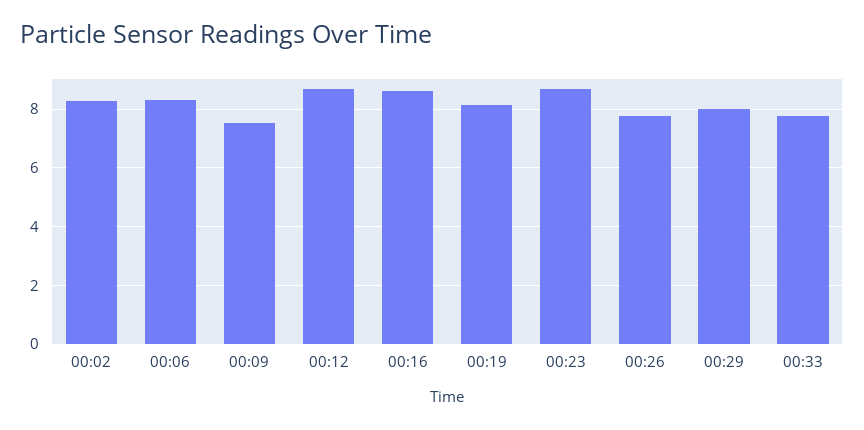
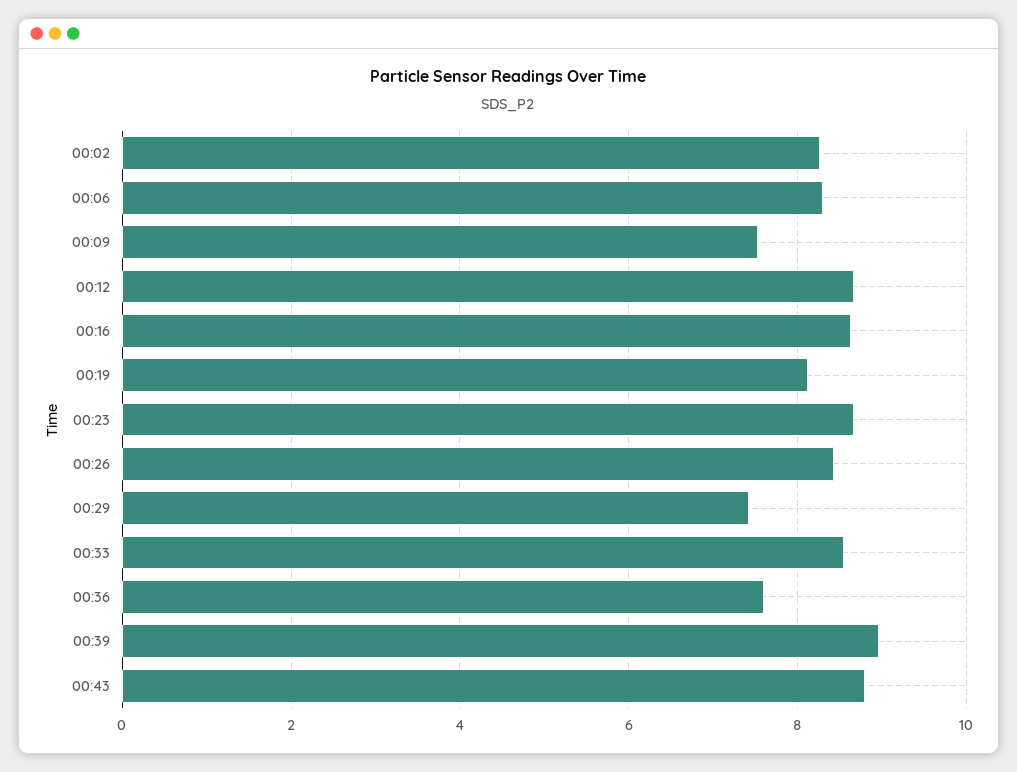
00:26: 7.75 -> 8.4
00:29: 8 -> 7.4
00:33: 7.75 -> 8.6
00:36: none -> 7.6
00:39: none -> 9
00:43: none -> 8.8

